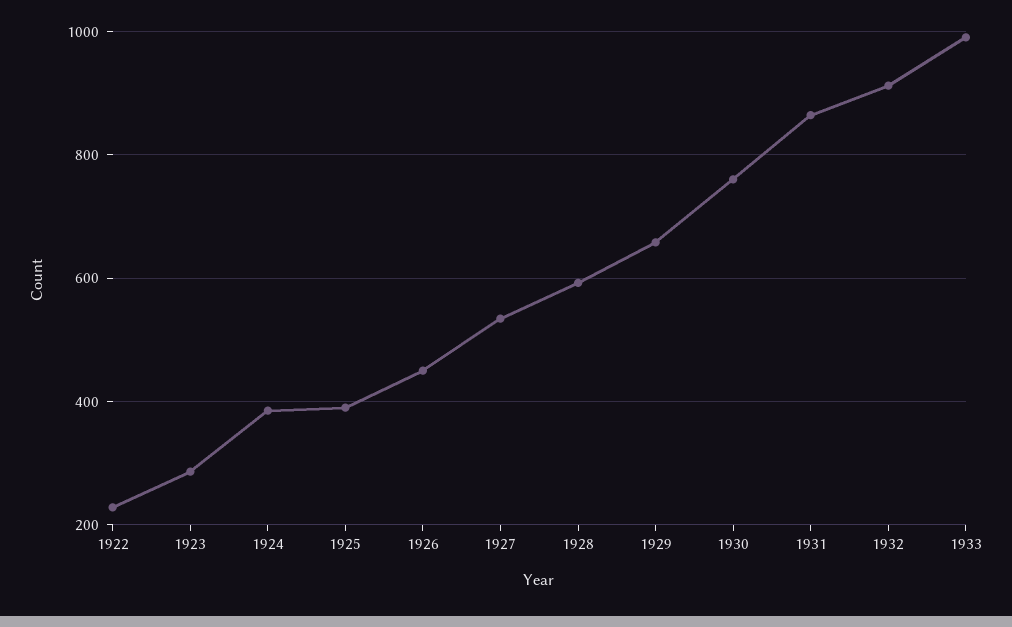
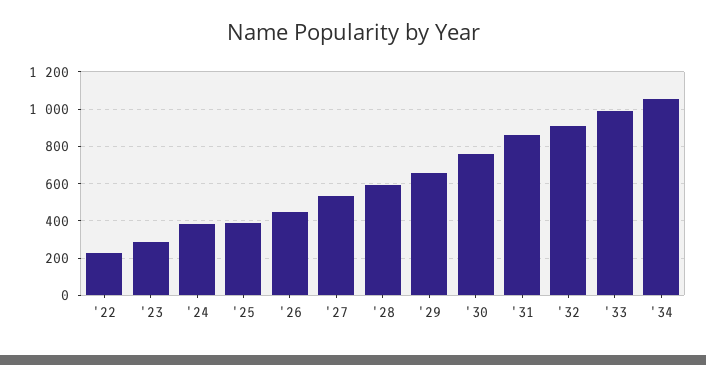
'34: none -> 1050

